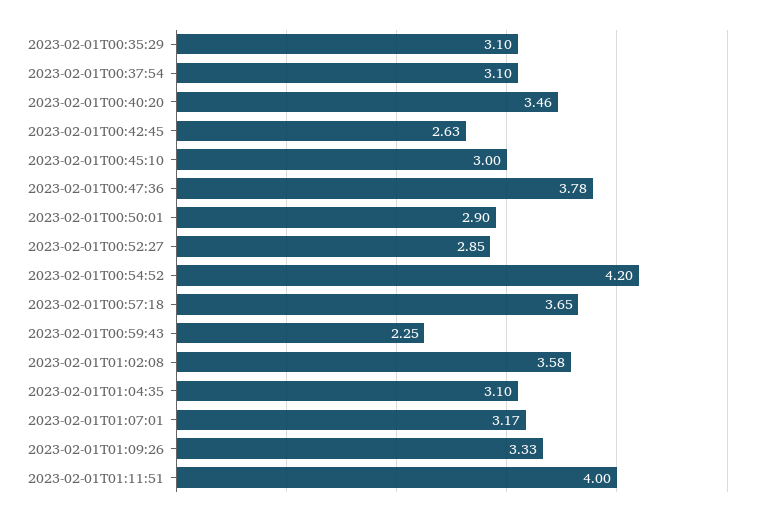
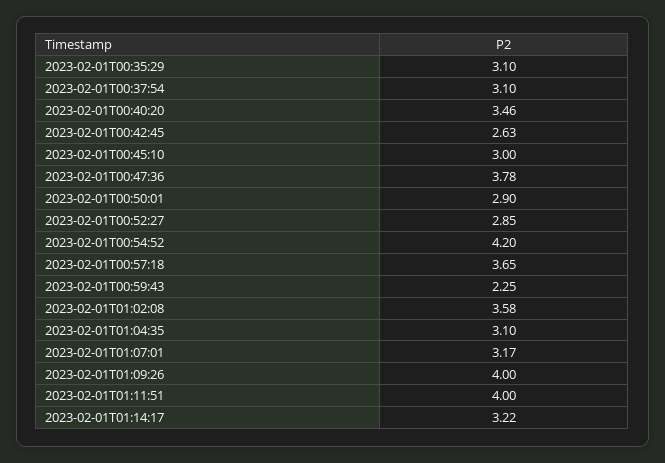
2023-02-01T01:09:26: 3.33 -> 4
2023-02-01T01:14:17: none -> 3.22

